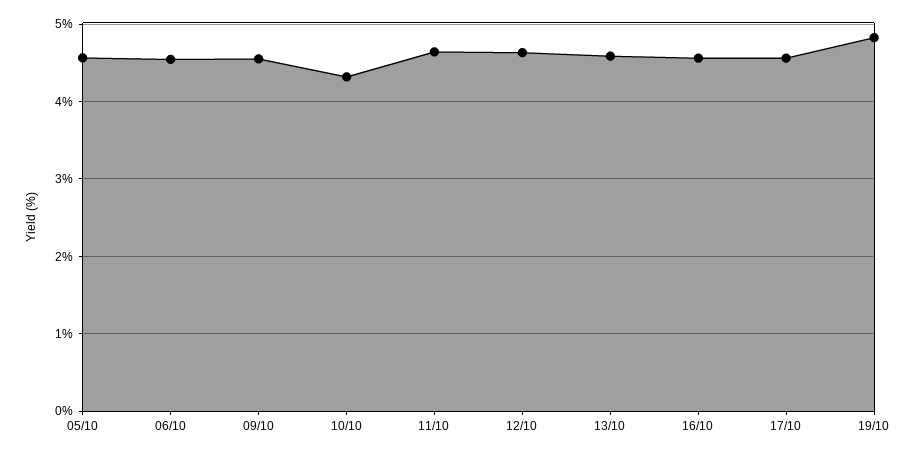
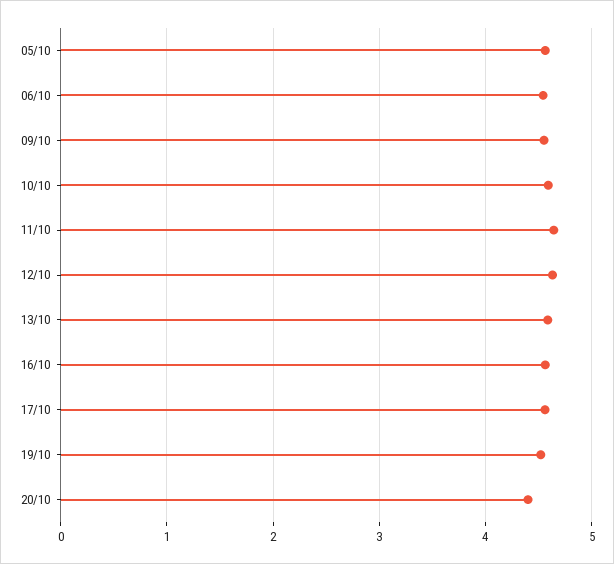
10/10: 4.3 -> 4.6
19/10: 4.8 -> 4.5
20/10: none -> 4.4

